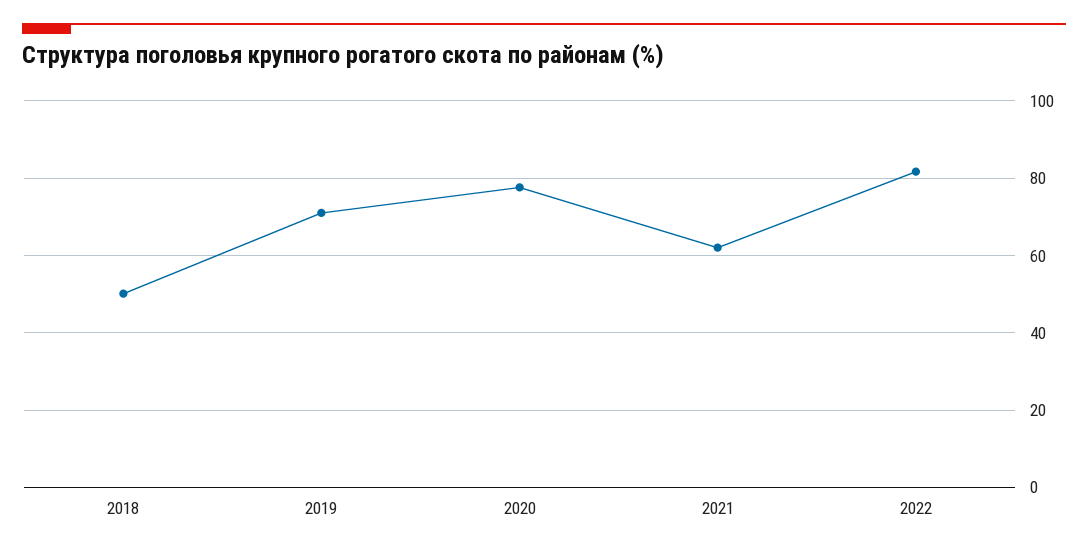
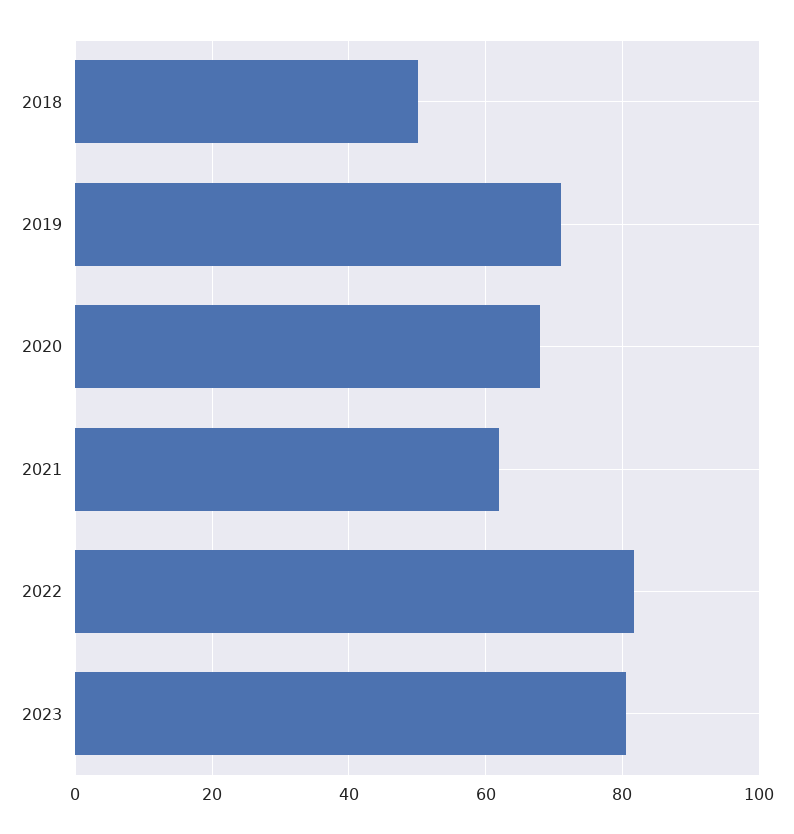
2020: 78 -> 68
2023: none -> 80

